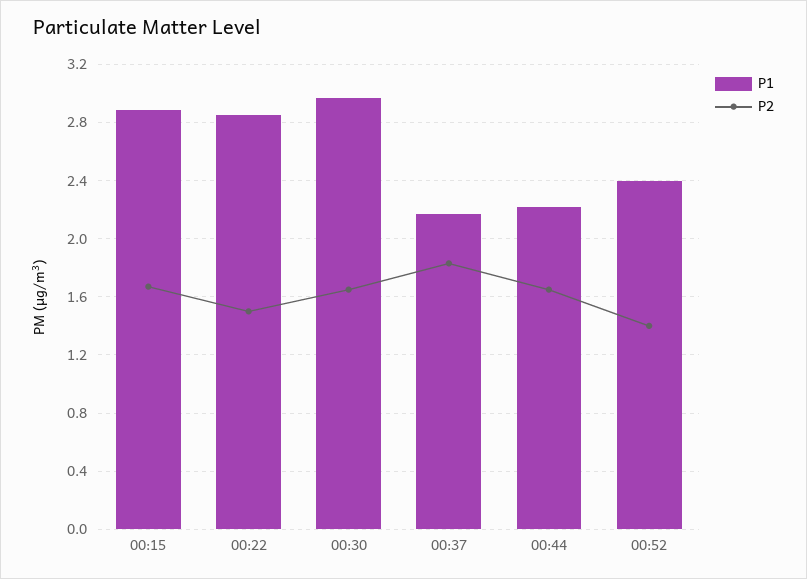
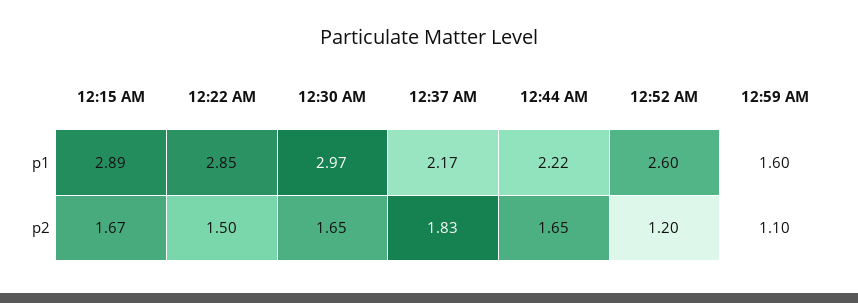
P1, 00:52: 2.4 -> 2.6
P2, 00:52: 1.4 -> 1.2
P1, 12:59 AM: none -> 1.6
P2, 12:59 AM: none -> 1.1

